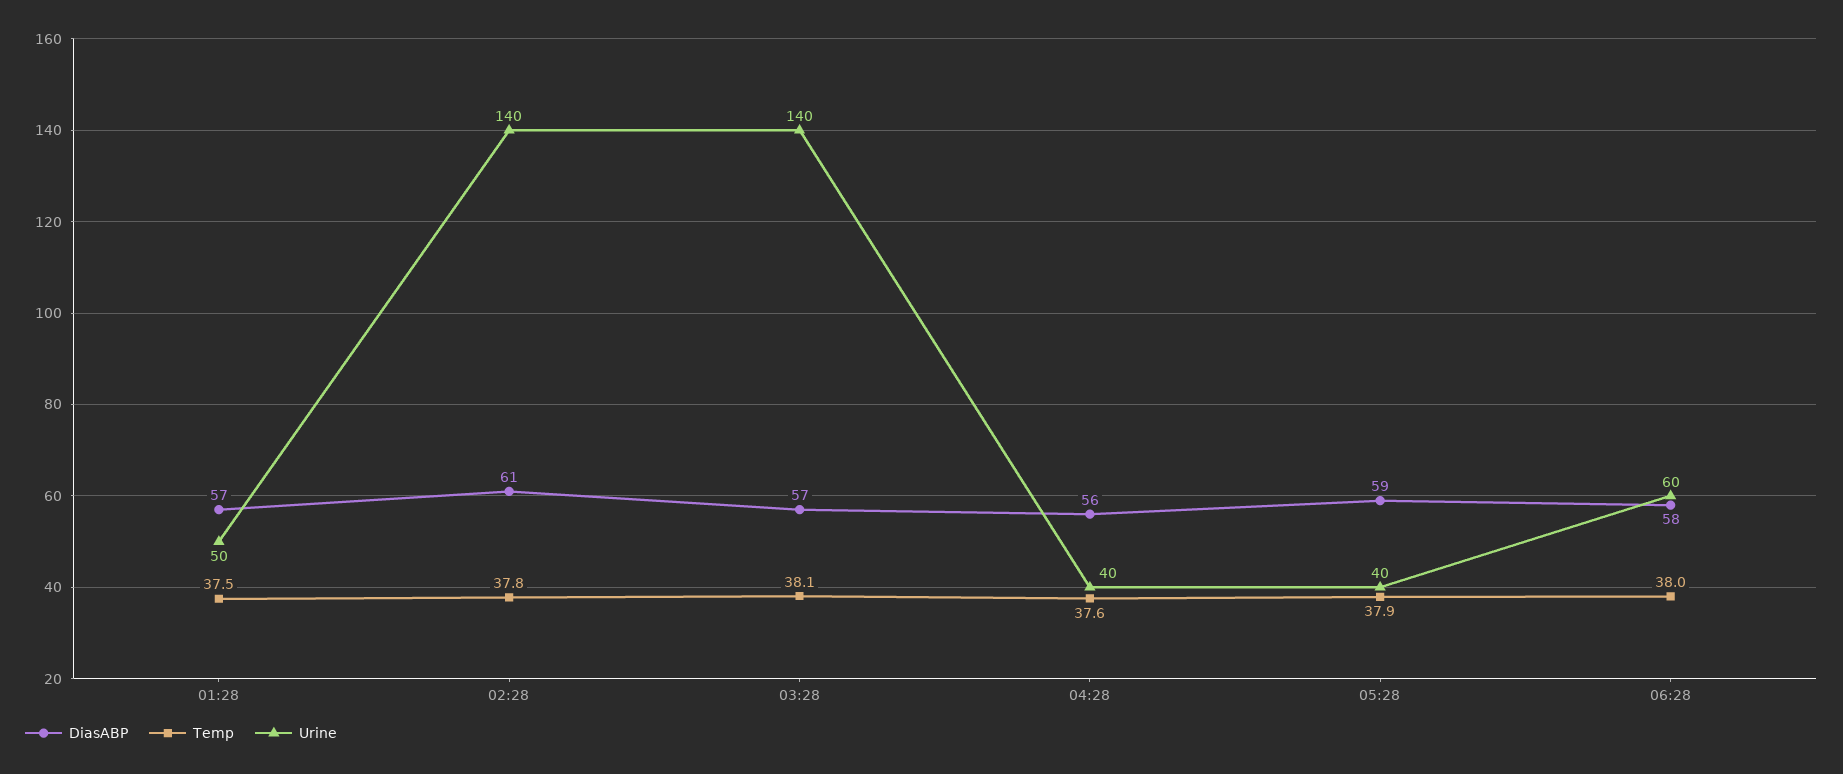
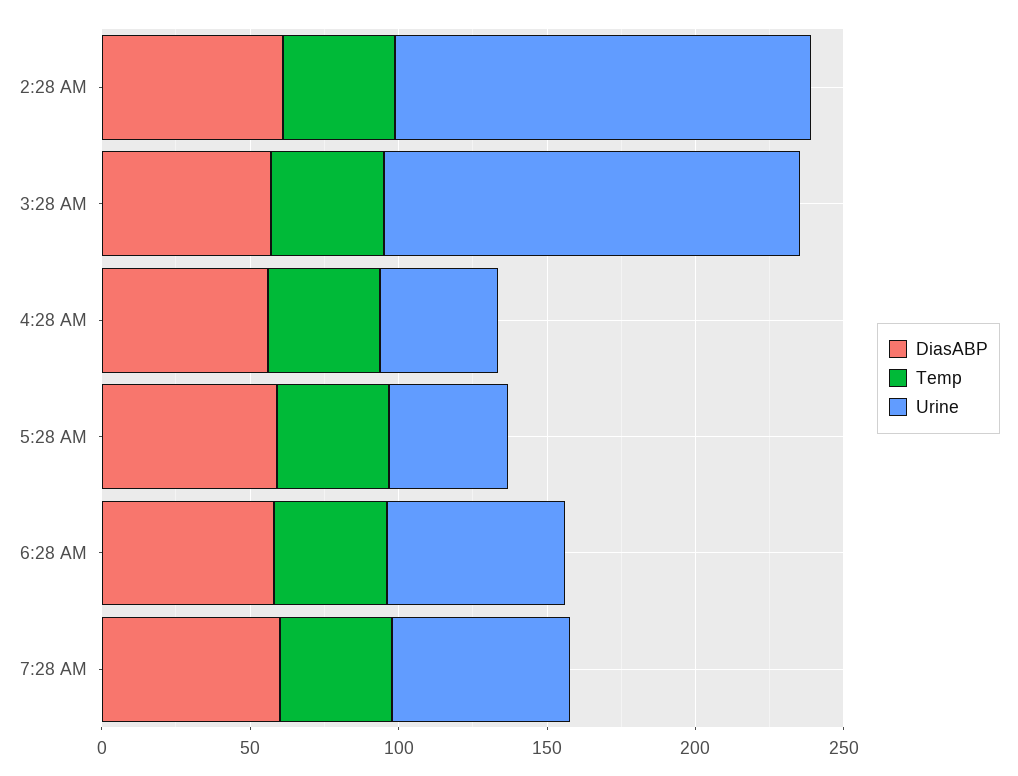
DiasABP, 01:28: 57 -> none
Temp, 01:28: 37.5 -> none
Urine, 01:28: 50 -> none
DiasABP, 7:28 AM: none -> 60
Temp, 7:28 AM: none -> 40
Urine, 7:28 AM: none -> 60

